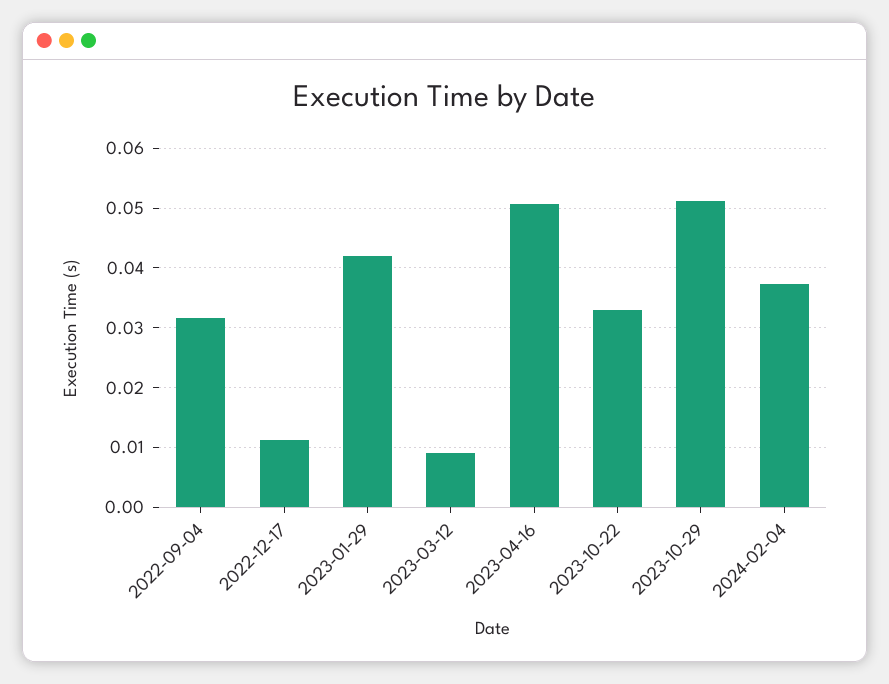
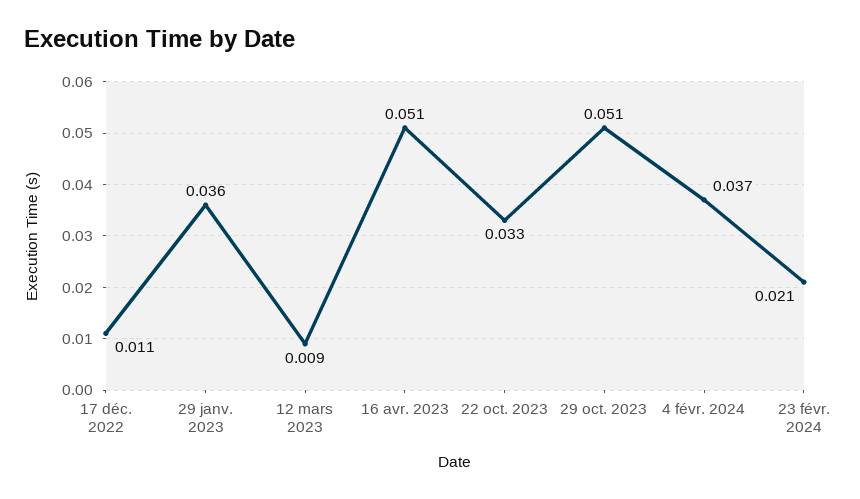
2022-09-04: 0.032 -> none
2023-01-29: 0.042 -> 0.036
23 févr. 2024: none -> 0.021

